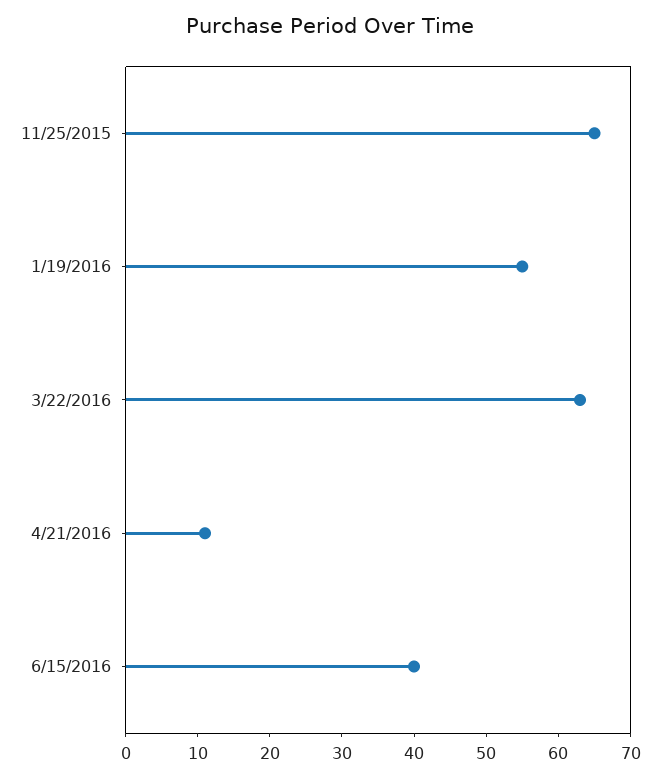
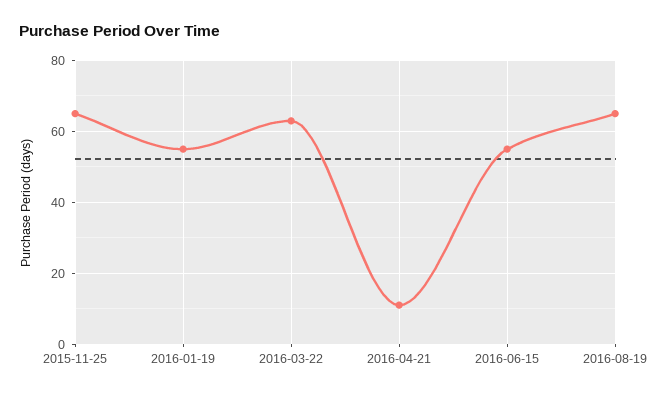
6/15/2016: 40 -> 55
2016-08-19: none -> 65

